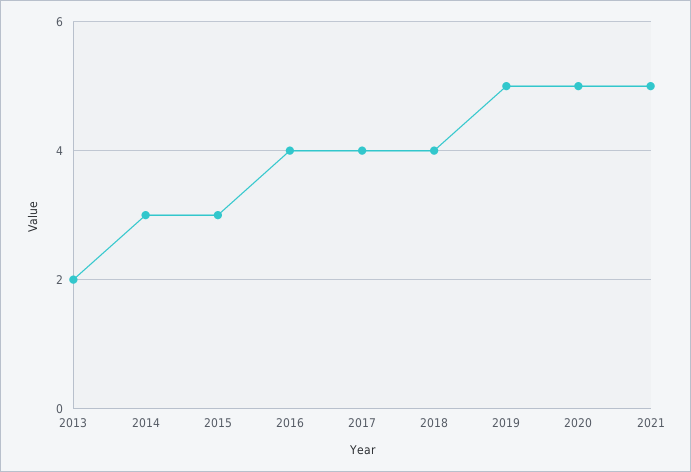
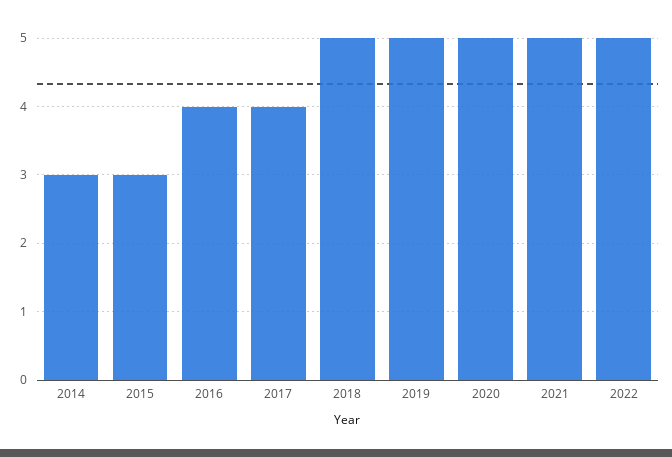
2013: 2 -> none
2018: 4 -> 5
2022: none -> 5

